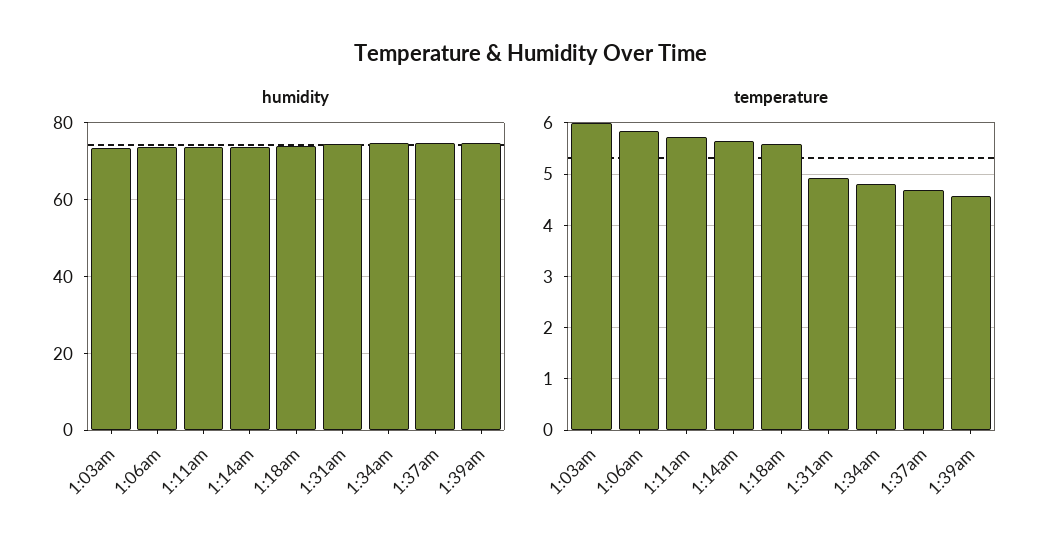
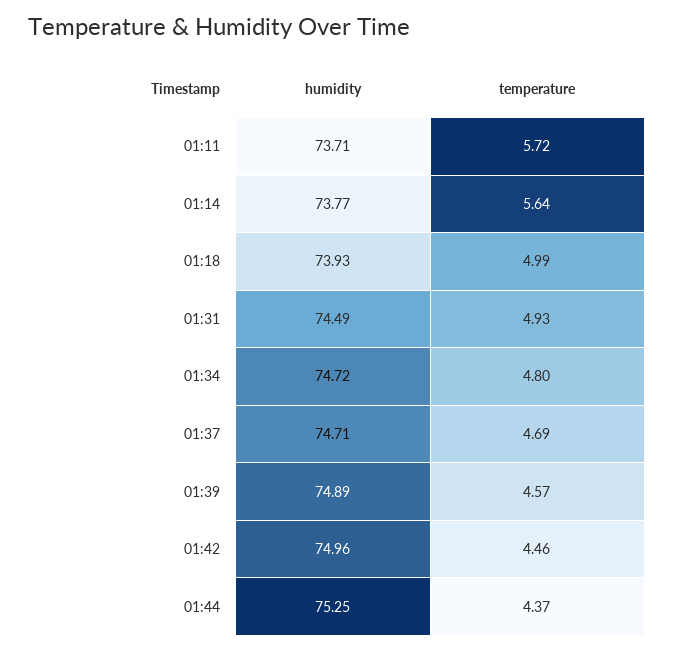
humidity, 1:03am: 74 -> none
humidity, 1:06am: 74 -> none
temperature, 1:03am: 6 -> none
temperature, 1:06am: 5.8 -> none
temperature, 1:18am: 5.6 -> 4.99
humidity, 01:42: none -> 74.96
temperature, 01:42: none -> 4.46
humidity, 01:44: none -> 75.25
temperature, 01:44: none -> 4.37

